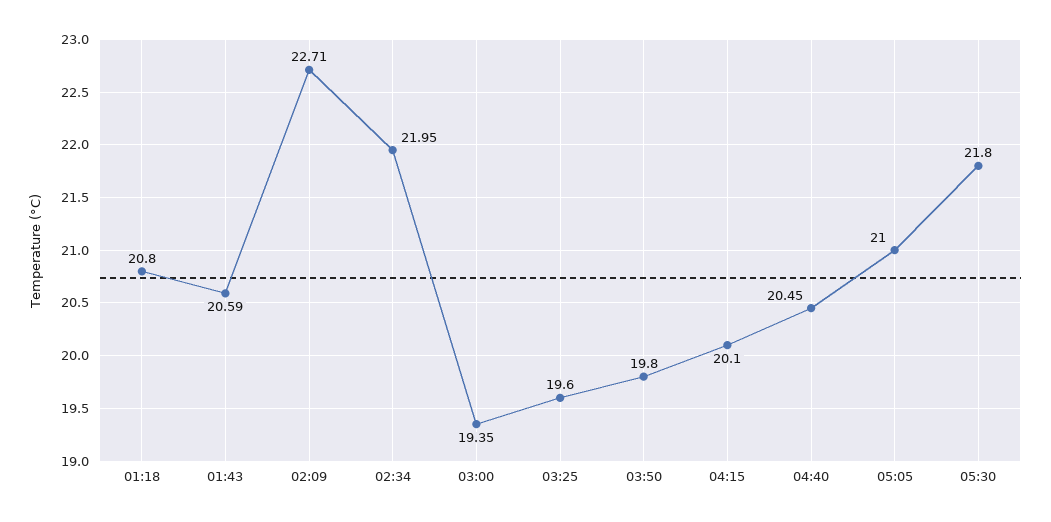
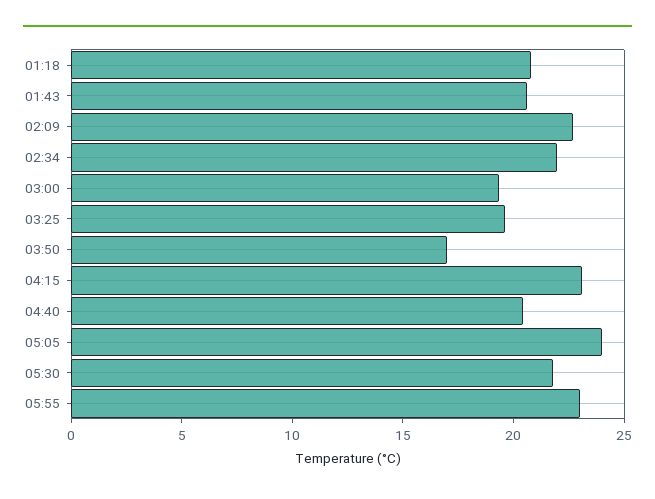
03:50: 19.8 -> 17
04:15: 20.1 -> 23
05:05: 21 -> 24
05:55: none -> 23

